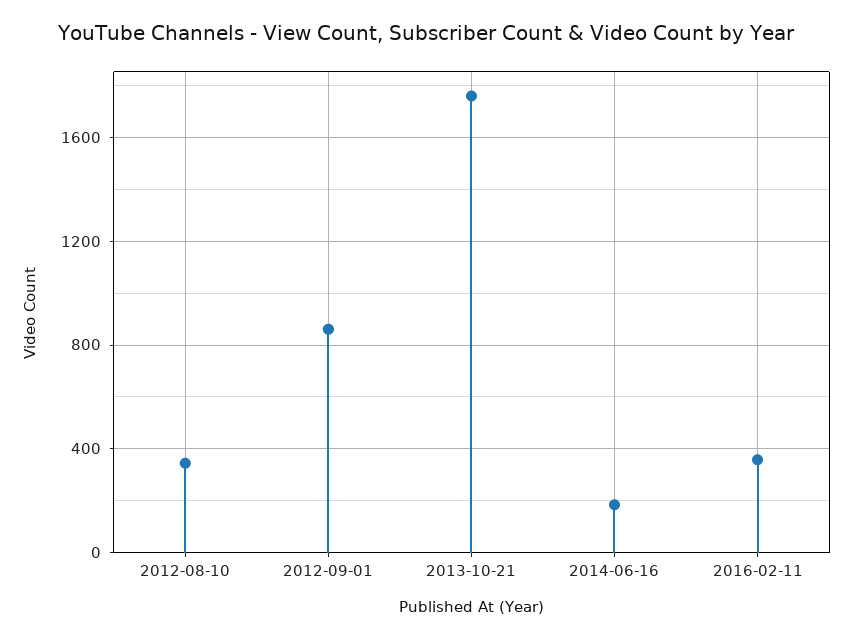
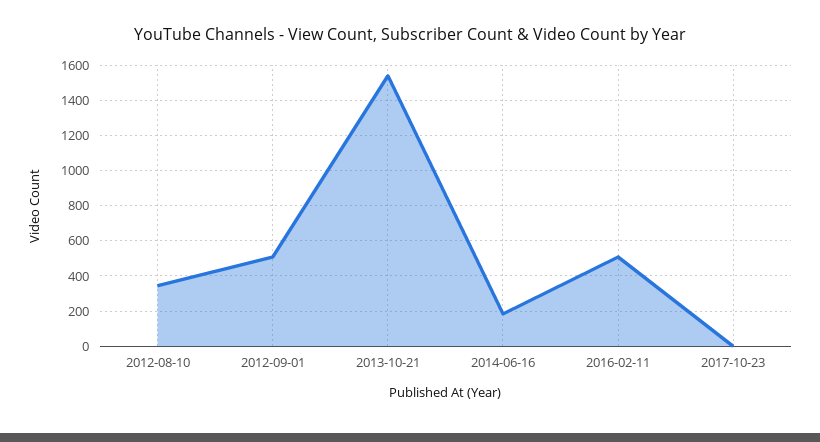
2012-09-01: 850 -> 500
2013-10-21: 1750 -> 1550
2016-02-11: 350 -> 500
2017-10-23: none -> 0

